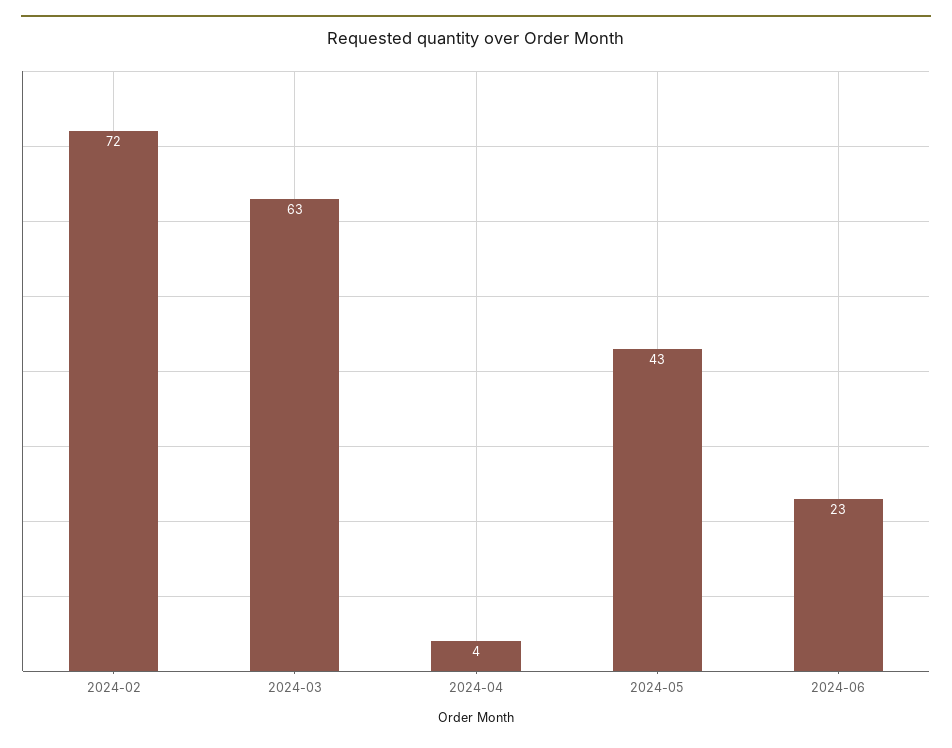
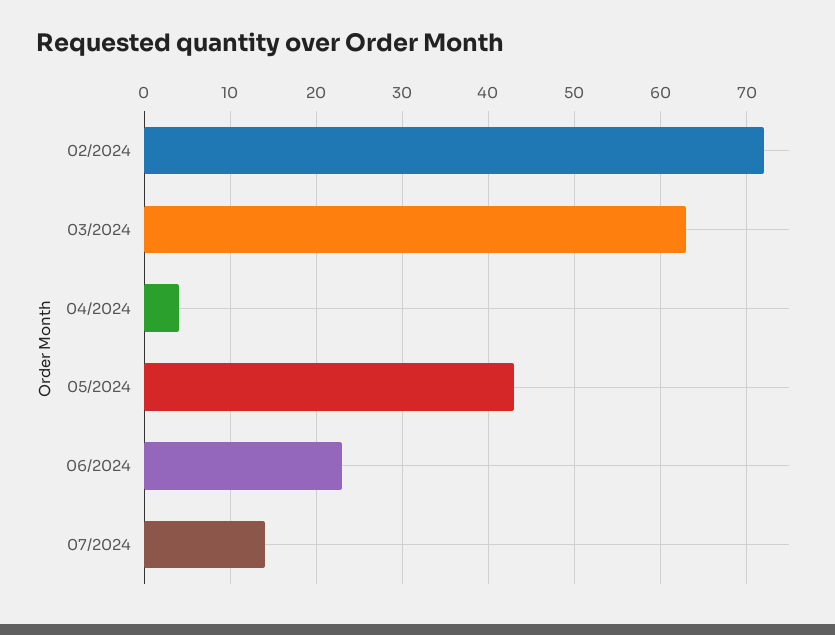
07/2024: none -> 14

